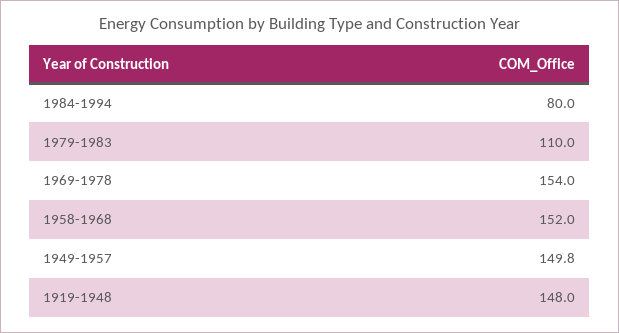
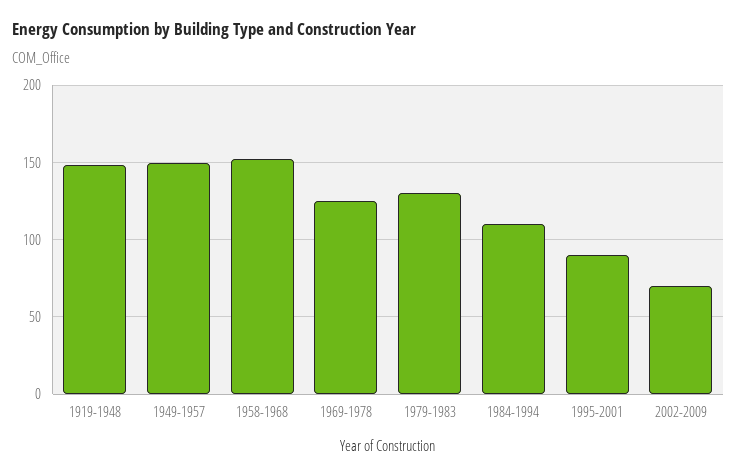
1984-1994: 80 -> 110
1979-1983: 110 -> 130
1969-1978: 154 -> 125
1995-2001: none -> 90
2002-2009: none -> 70

